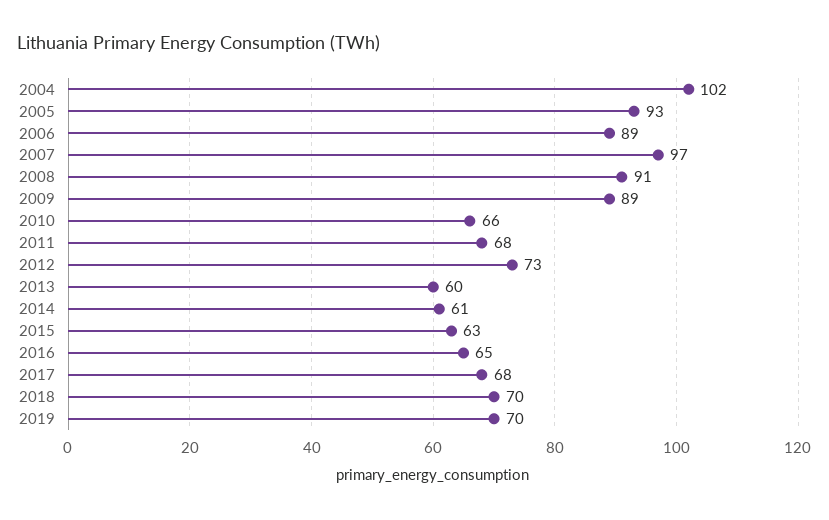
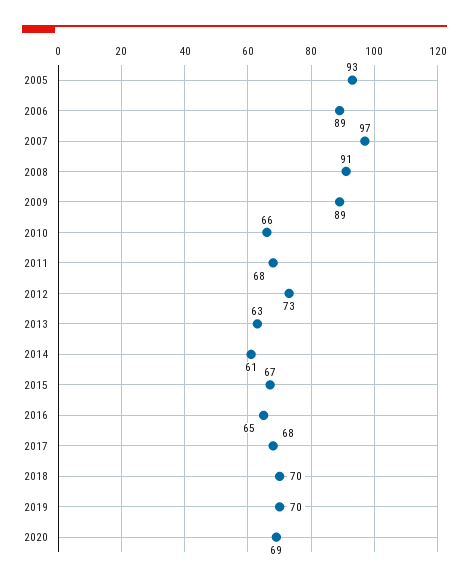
2004: 102 -> none
2013: 60 -> 63
2015: 63 -> 67
2020: none -> 69

